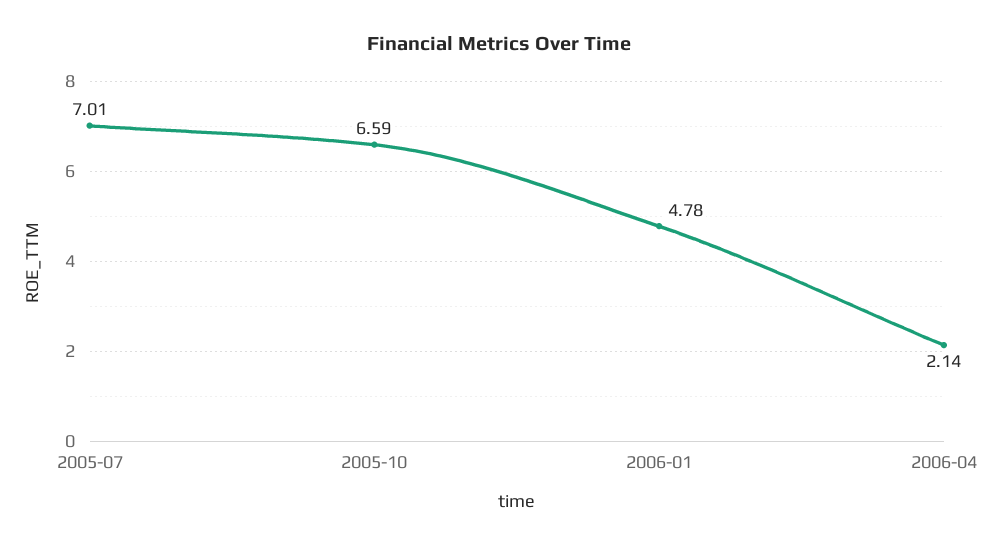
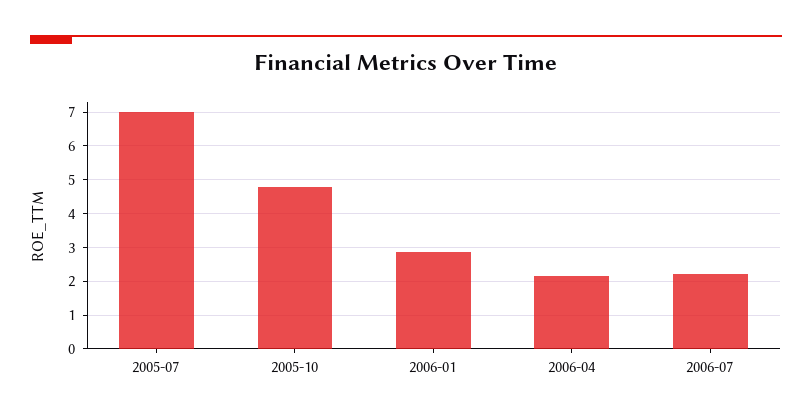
2005-10: 6.59 -> 4.8
2006-01: 4.78 -> 2.8
2006-07: none -> 2.2

